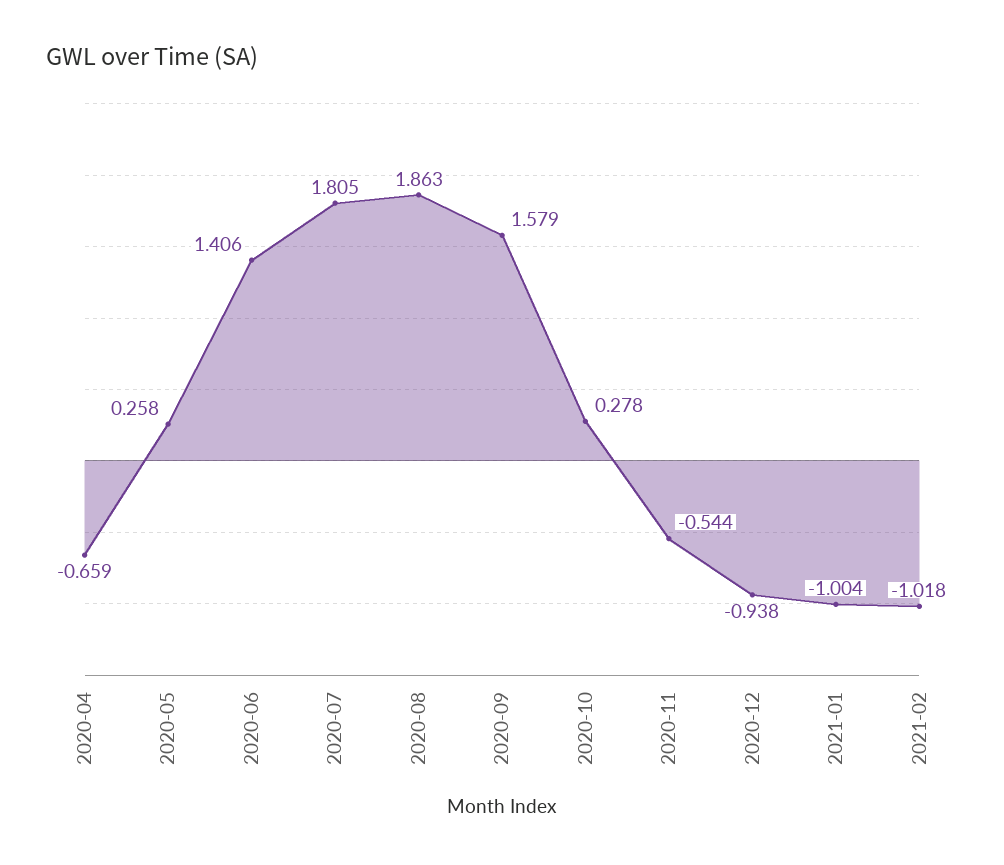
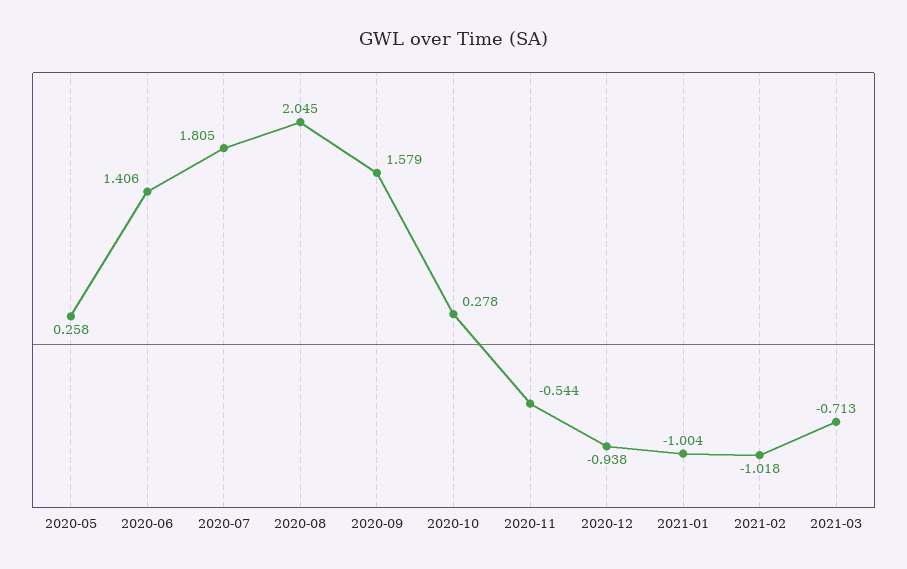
2020-04: -0.659 -> none
2020-08: 1.863 -> 2.045
2021-03: none -> -0.713

